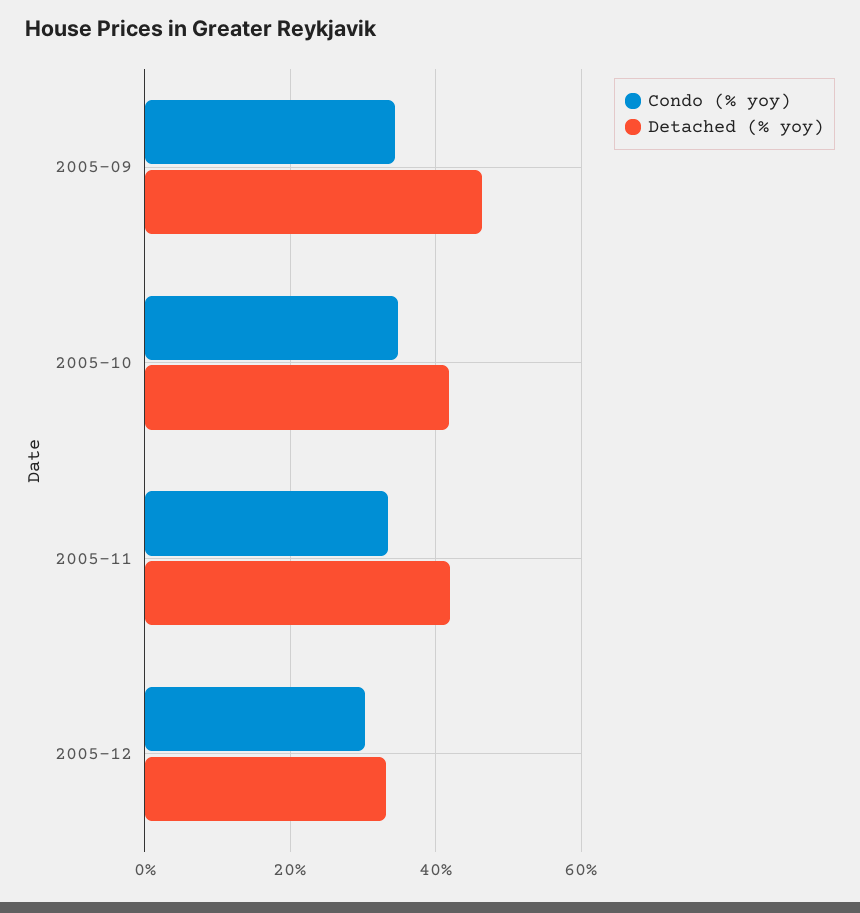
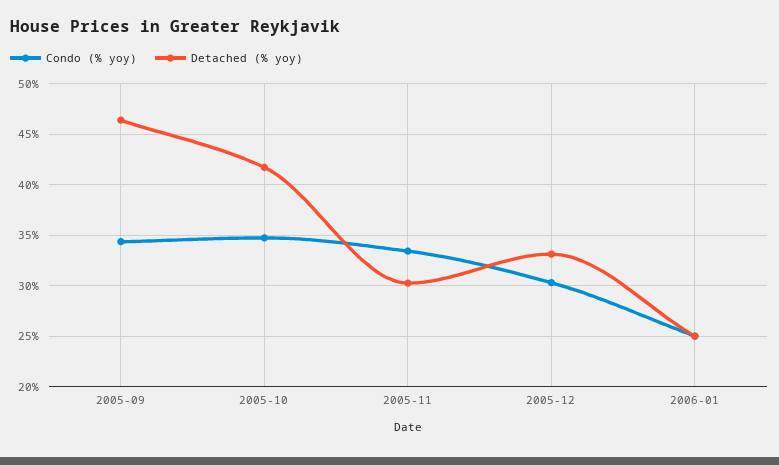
Detached (% yoy), 2005-11: 42 -> 30
Condo (% yoy), 2006-01: none -> 25
Detached (% yoy), 2006-01: none -> 25

